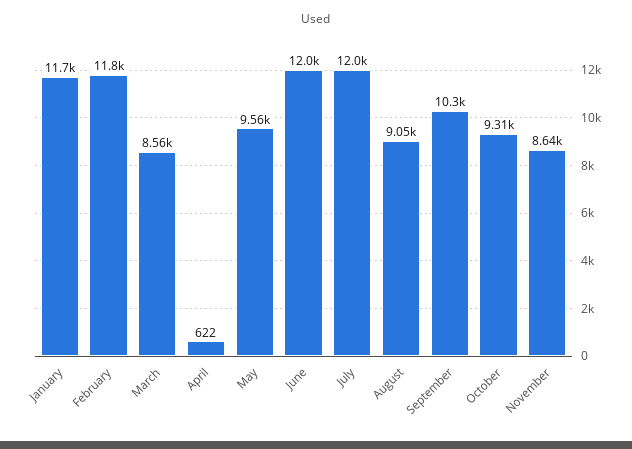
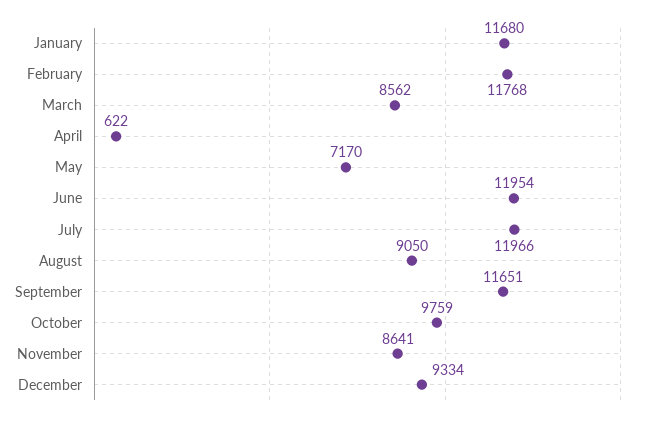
May: 9560 -> 7170
September: 10300 -> 11651
October: 9310 -> 9759
December: none -> 9334

